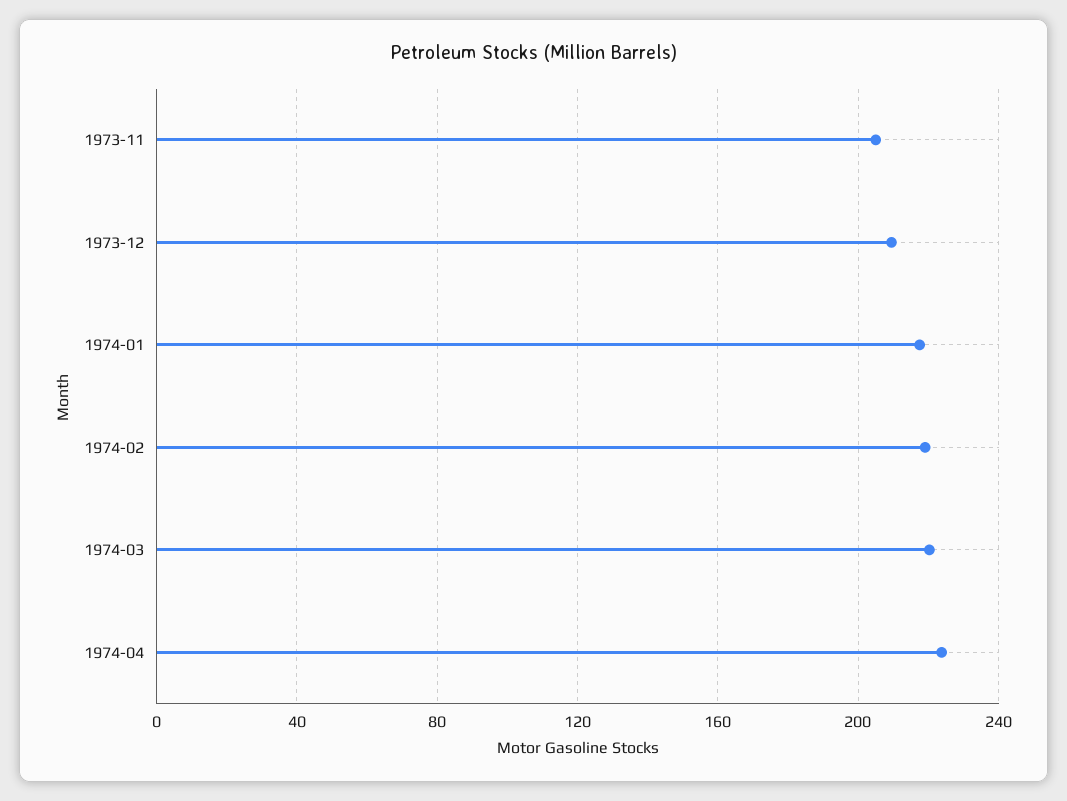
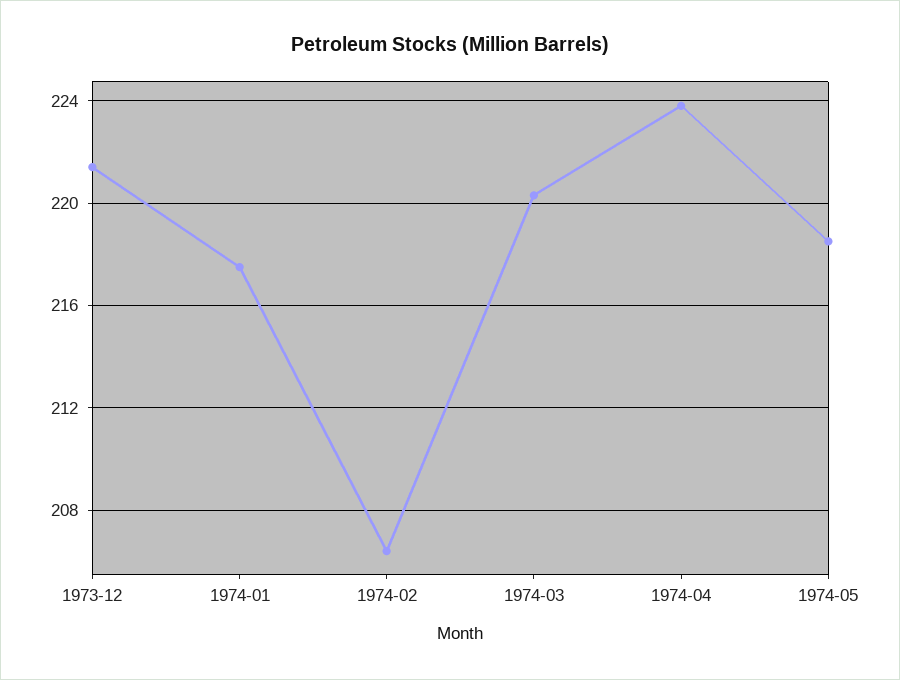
1973-11: 205 -> none
1973-12: 210 -> 221.5
1974-02: 220 -> 206.5
1974-05: none -> 218.5

